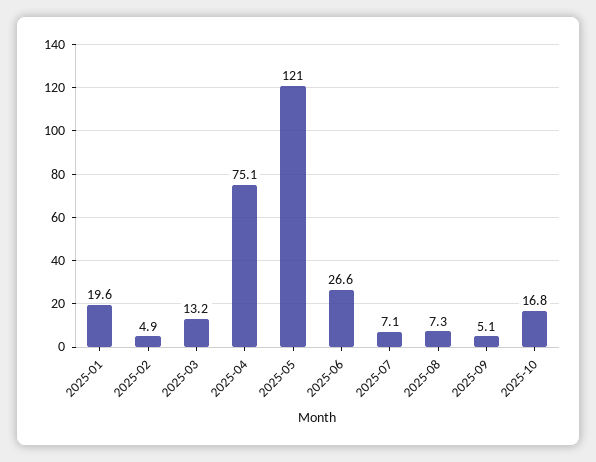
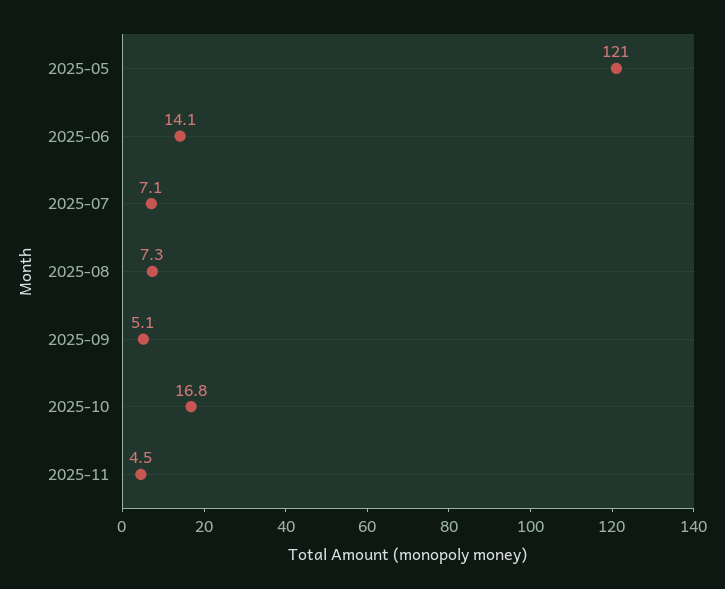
2025-01: 19.6 -> none
2025-02: 4.9 -> none
2025-03: 13.2 -> none
2025-04: 75.1 -> none
2025-06: 26.6 -> 14.1
2025-11: none -> 4.5

